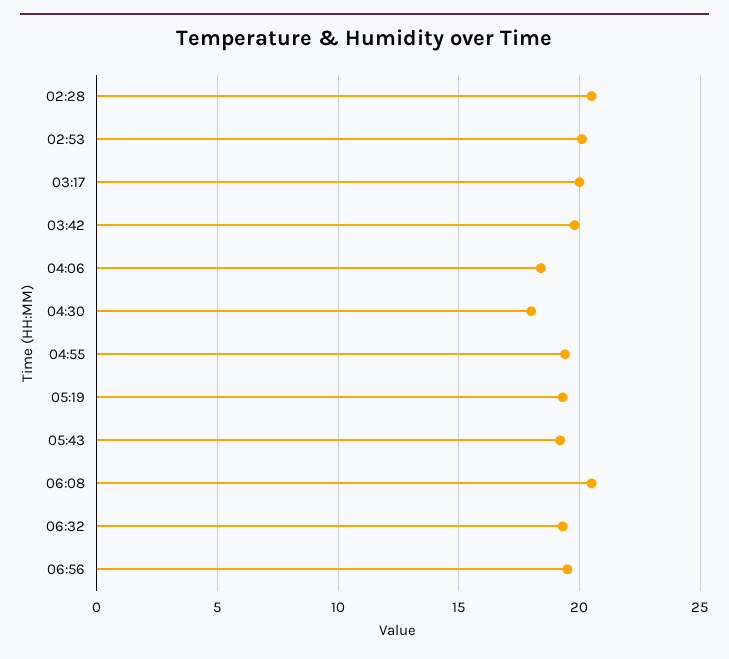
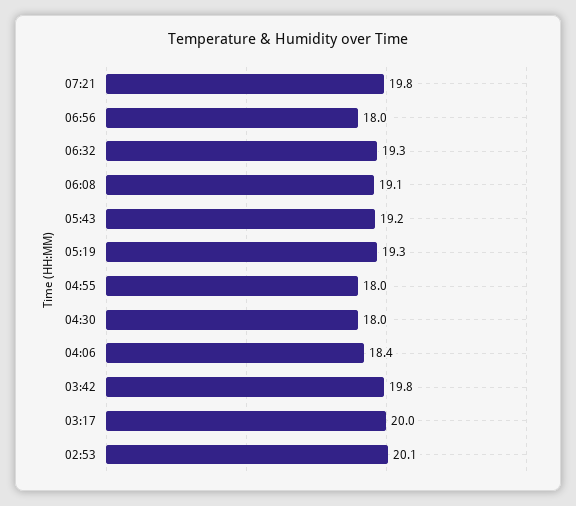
02:28: 20.5 -> none
04:55: 19.5 -> 18
06:08: 20.5 -> 19.1
06:56: 19.5 -> 18
07:21: none -> 19.8

